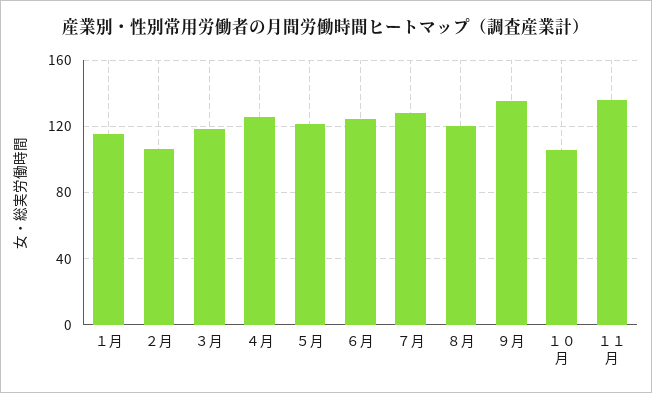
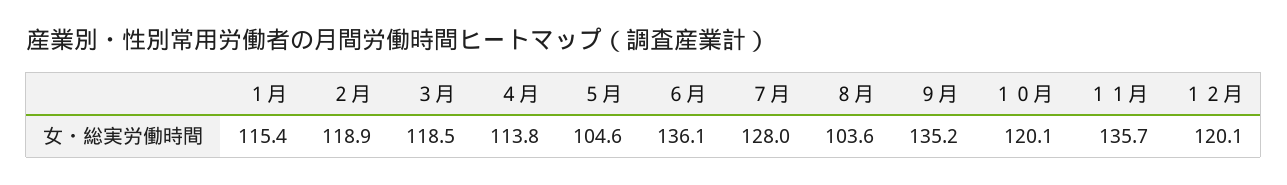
２月: 105 -> 118.9
４月: 125 -> 113.8
５月: 120 -> 104.6
６月: 125 -> 136.1
８月: 120 -> 103.6
１０月: 105 -> 120.1
１２月: none -> 120.1

